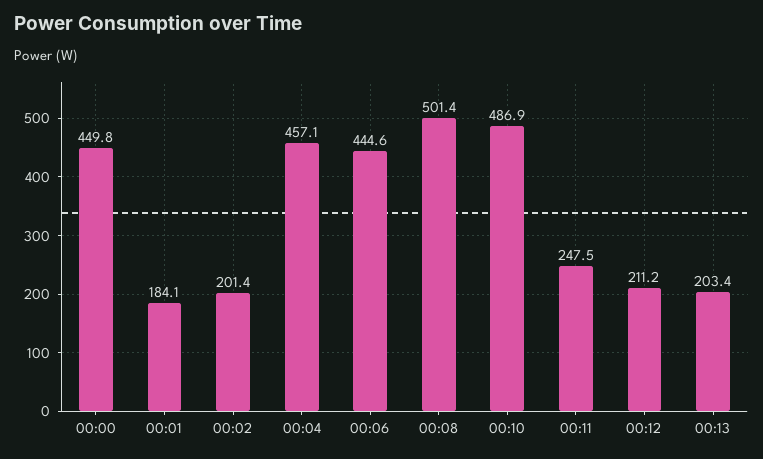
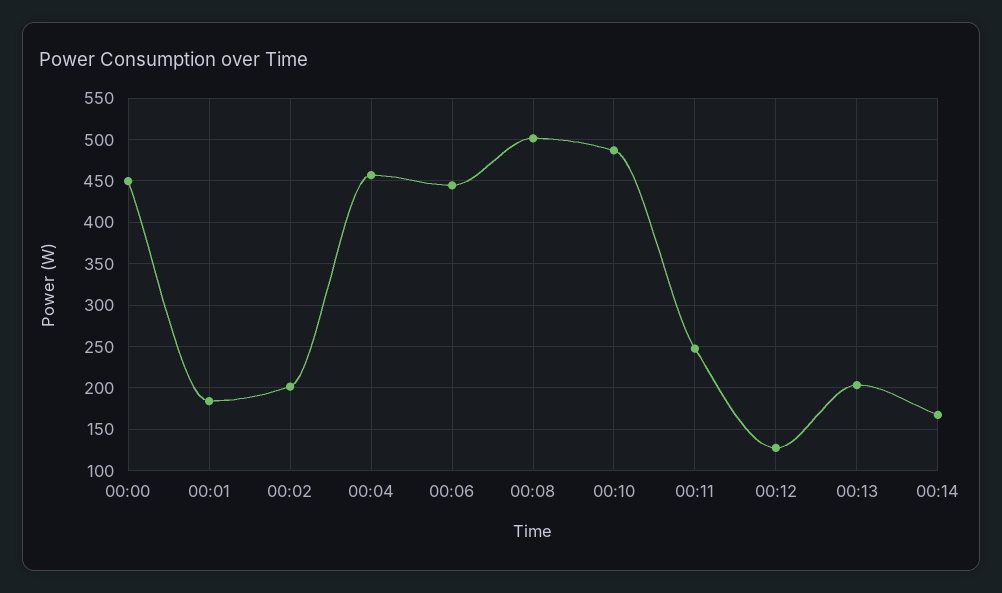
00:12: 211.2 -> 130
00:14: none -> 170

